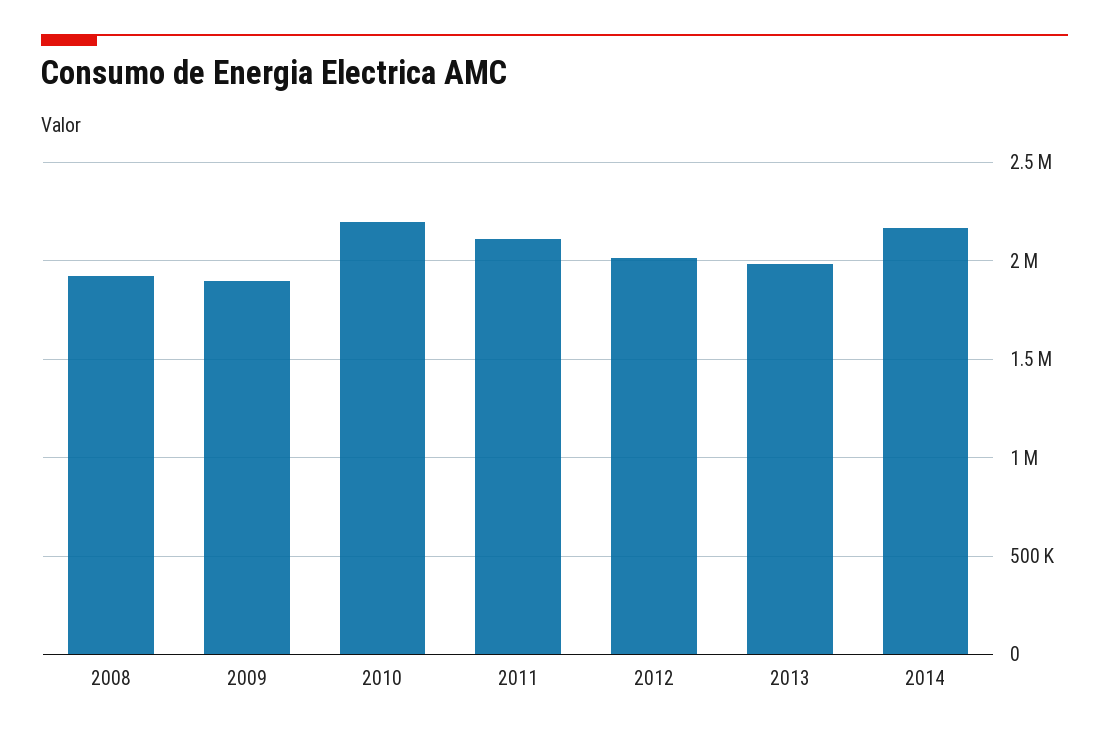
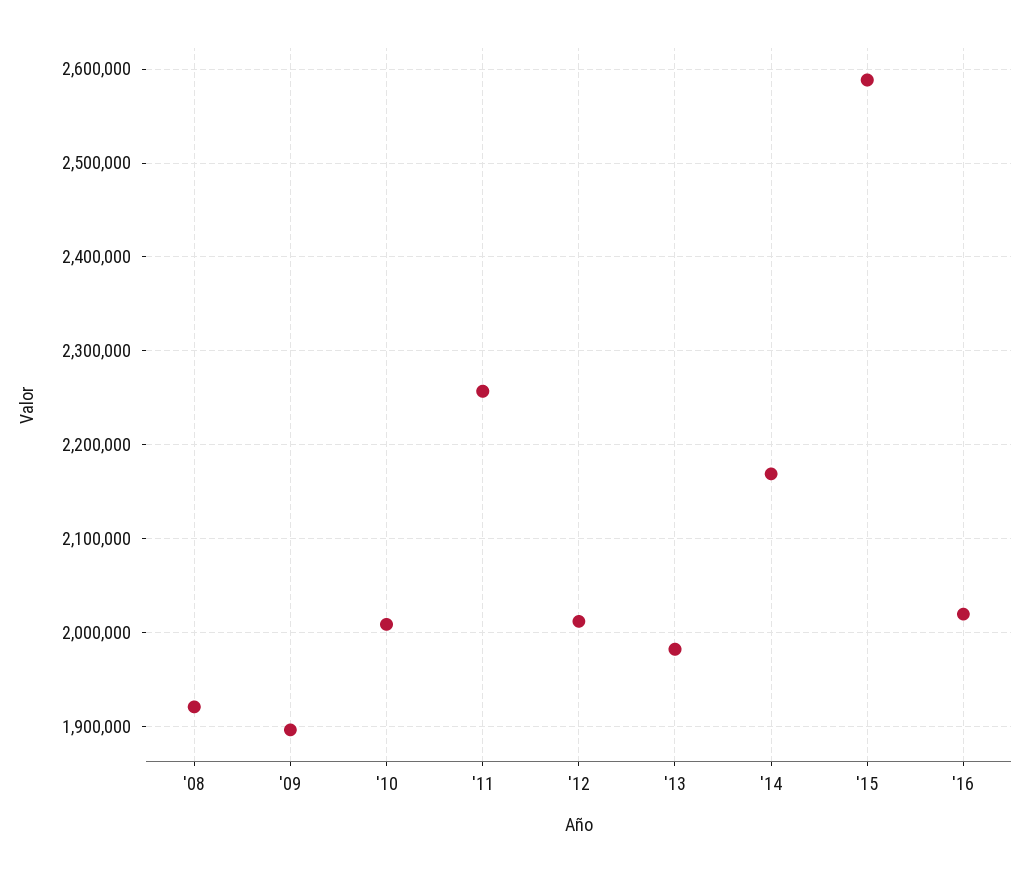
2010: 2200000 -> 2010000
2011: 2100000 -> 2260000
'15: none -> 2590000
'16: none -> 2020000

